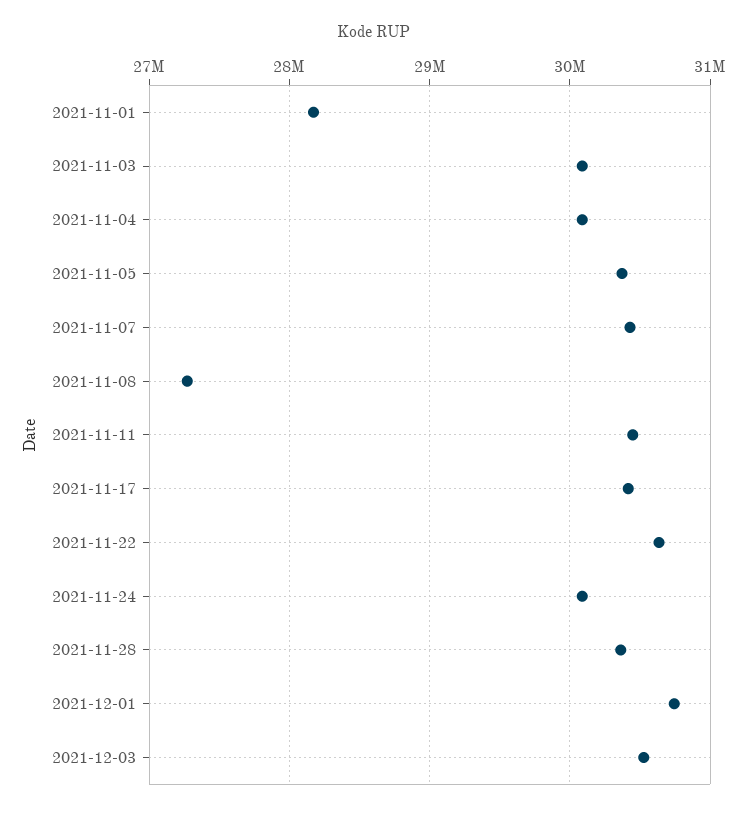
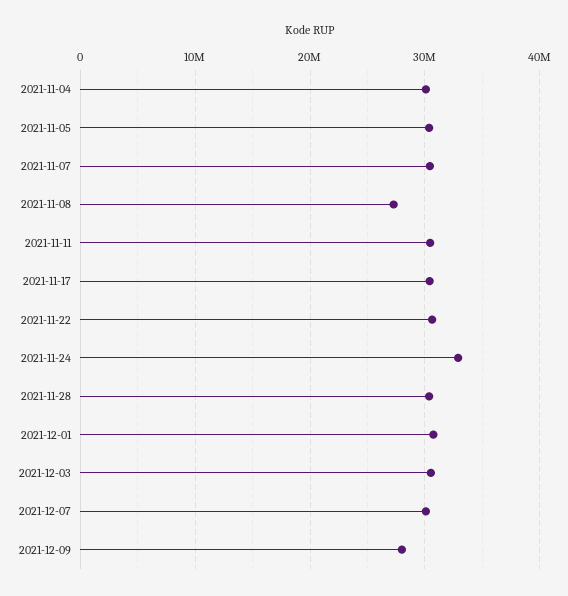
2021-11-01: 28200000 -> none
2021-11-03: 30100000 -> none
2021-11-24: 30100000 -> 33000000
2021-12-07: none -> 30000000
2021-12-09: none -> 28000000

